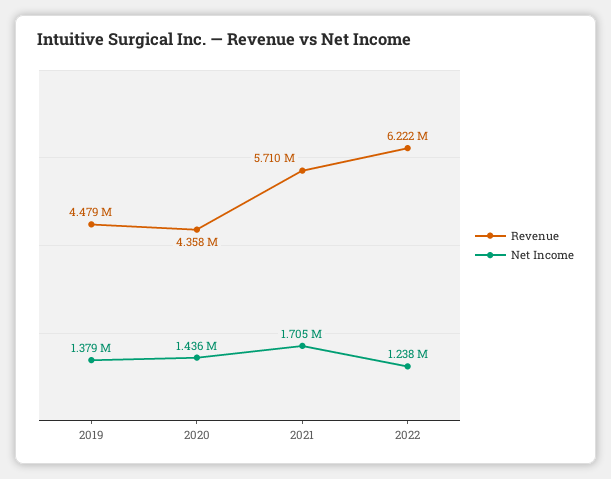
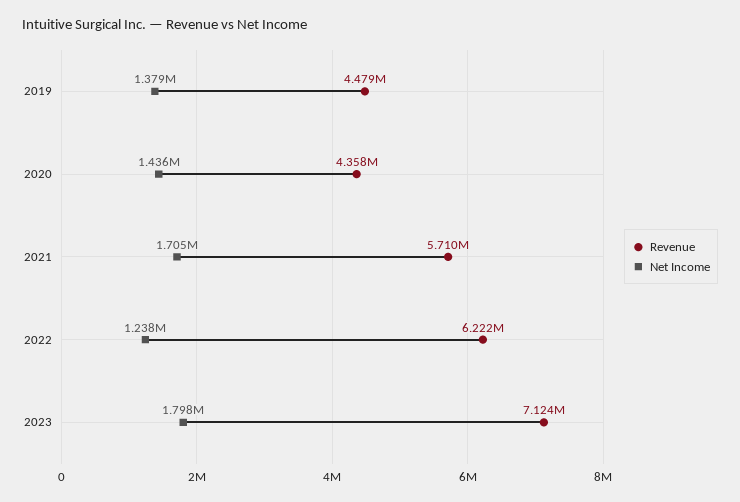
Revenue, 2023: none -> 7124000
Net Income, 2023: none -> 1798000

